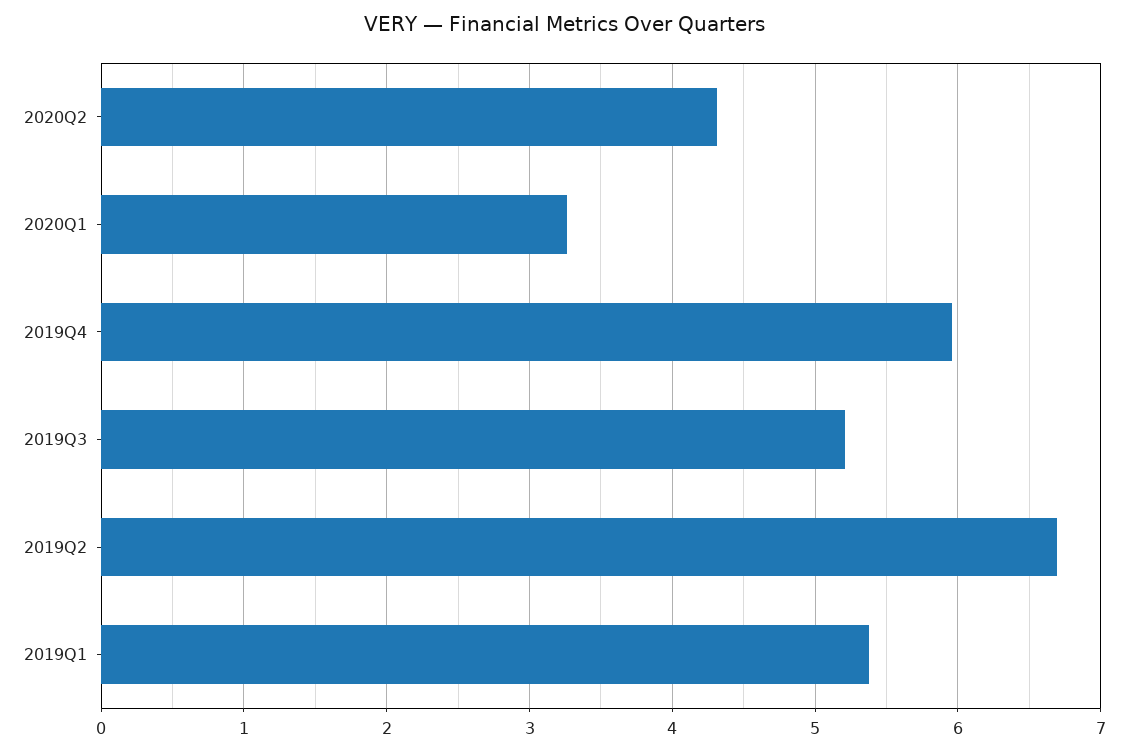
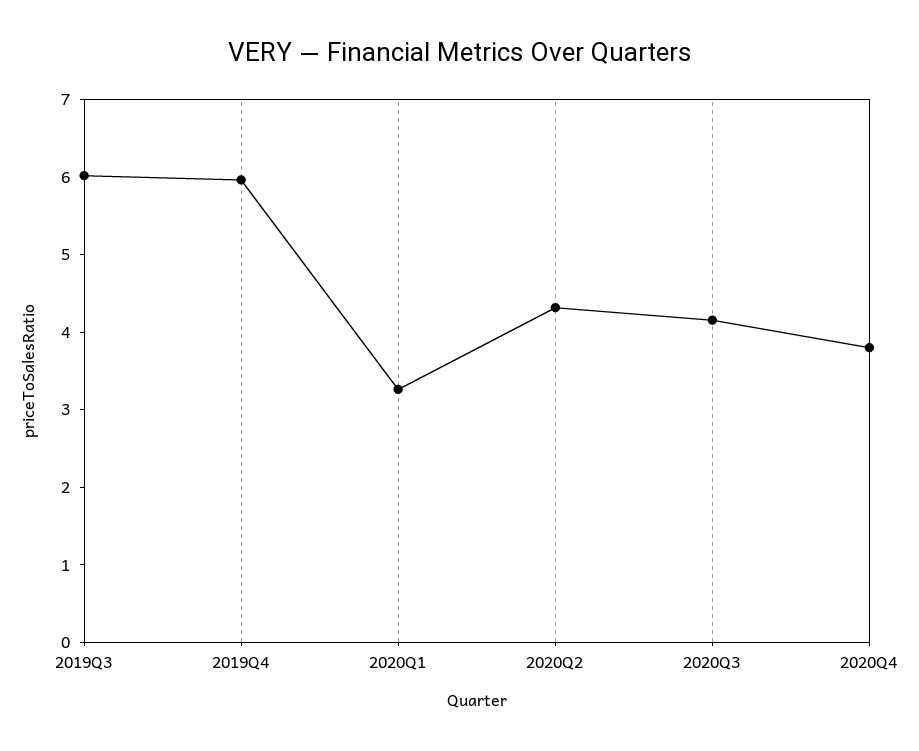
2019Q3: 5.2 -> 6
2019Q2: 6.7 -> none
2019Q1: 5.4 -> none
2020Q3: none -> 4.2
2020Q4: none -> 3.8

